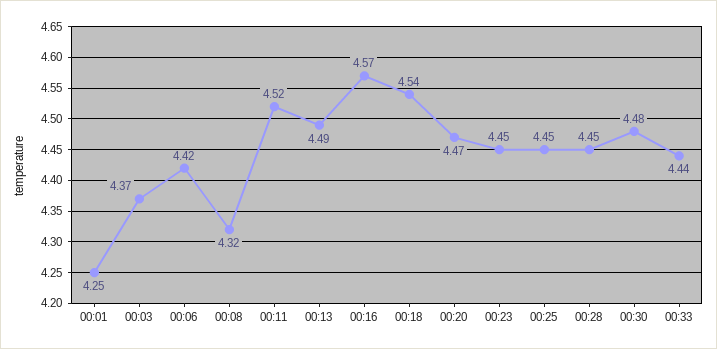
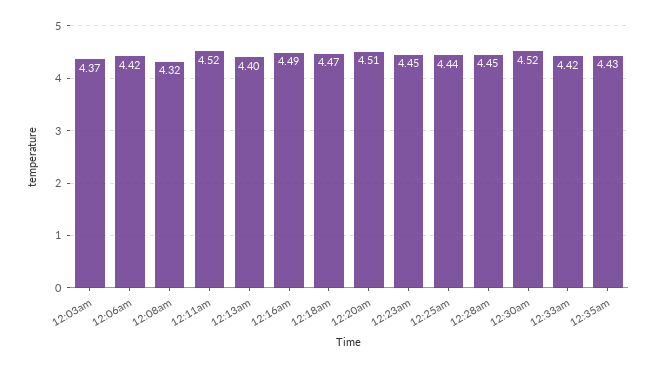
00:01: 4.25 -> none
00:13: 4.49 -> 4.4
00:16: 4.57 -> 4.49
00:18: 4.54 -> 4.47
00:20: 4.47 -> 4.51
00:25: 4.45 -> 4.44
00:30: 4.48 -> 4.52
00:33: 4.44 -> 4.42
12:35am: none -> 4.43

